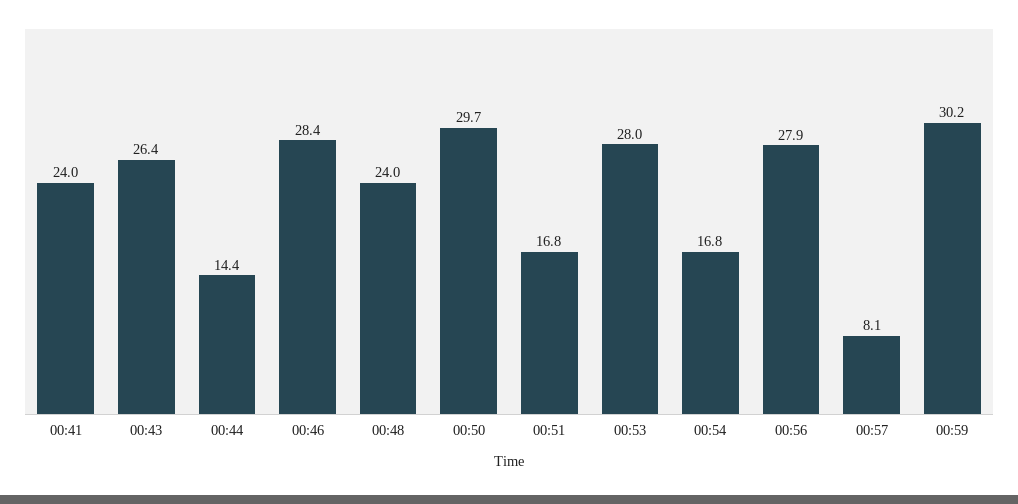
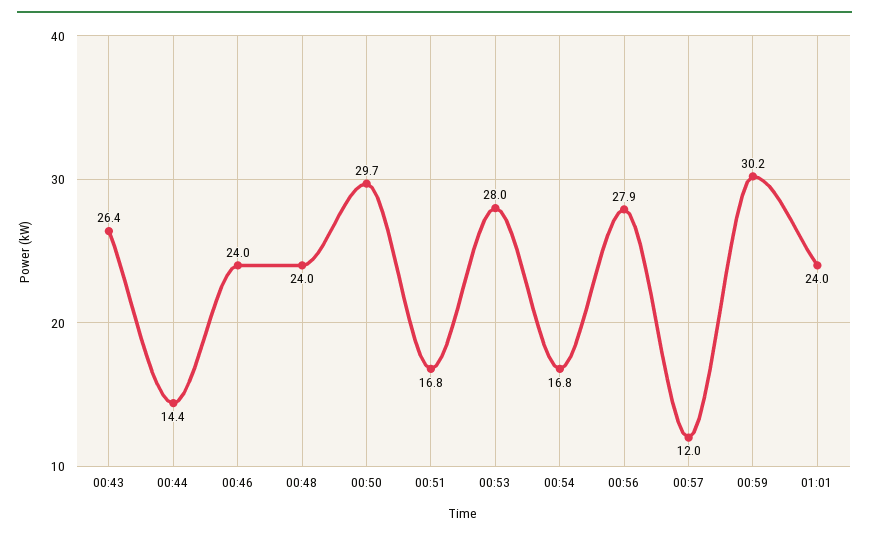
00:41: 24 -> none
00:46: 28.4 -> 24
00:57: 8.1 -> 12
01:01: none -> 24

